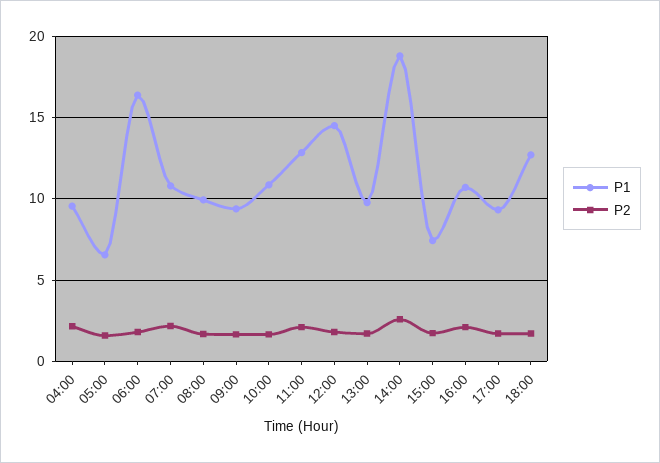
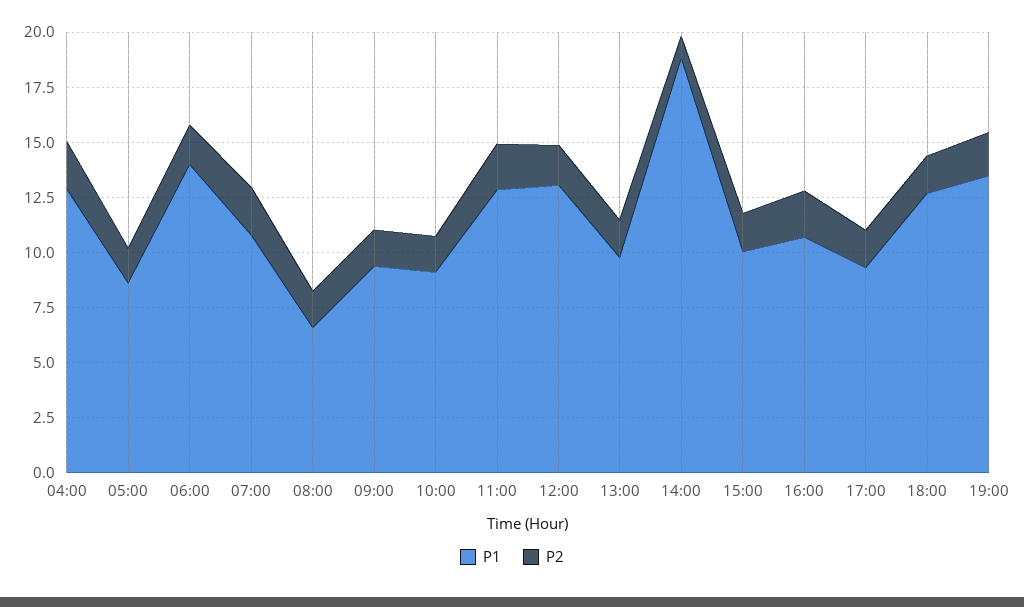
P1, 04:00: 9.5 -> 13
P1, 05:00: 6.5 -> 8.5
P1, 06:00: 16.5 -> 14
P1, 08:00: 10 -> 6.5
P1, 10:00: 11 -> 9
P1, 12:00: 14.5 -> 13
P2, 14:00: 2.5 -> 1
P1, 15:00: 7.5 -> 10
P1, 19:00: none -> 13.5
P2, 19:00: none -> 2

